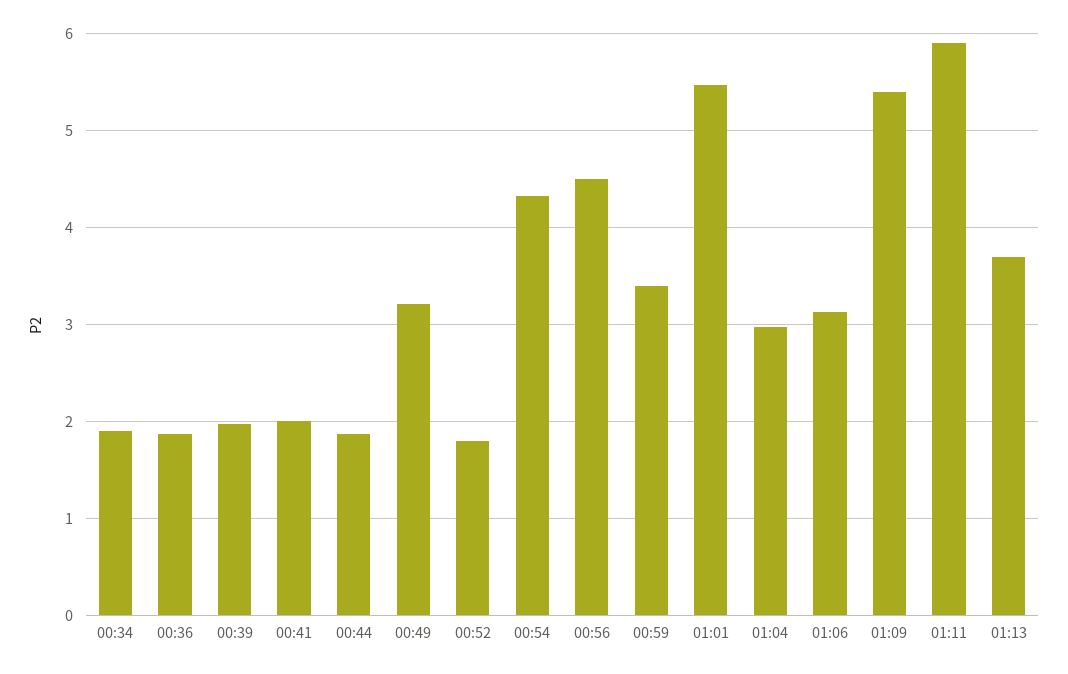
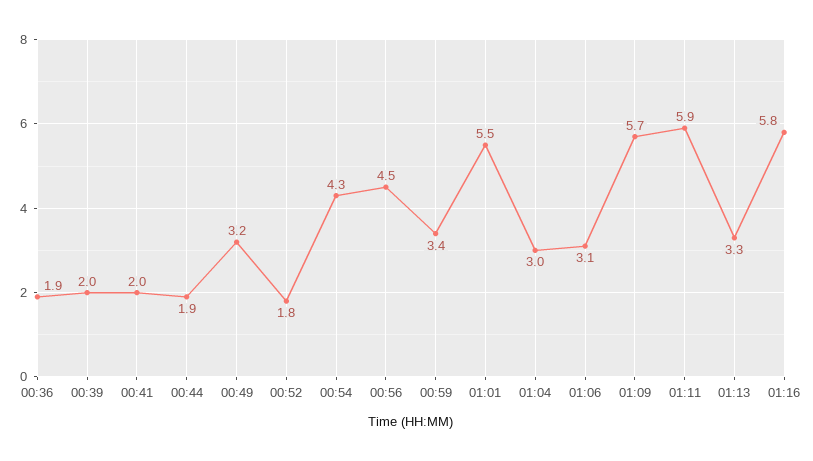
00:34: 1.9 -> none
01:09: 5.4 -> 5.7
01:13: 3.7 -> 3.3
01:16: none -> 5.8

